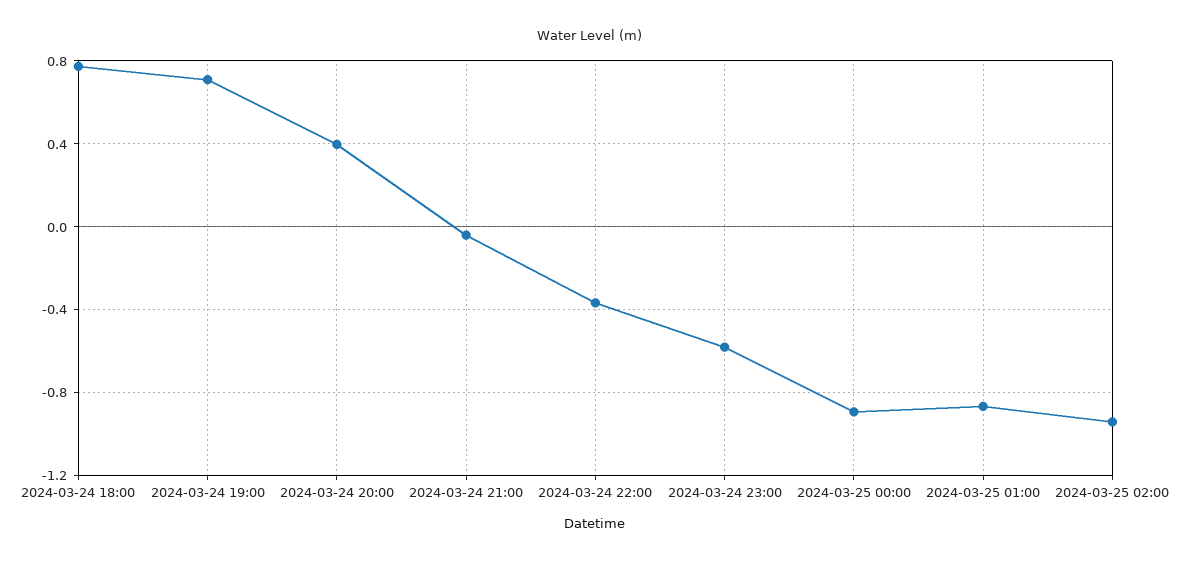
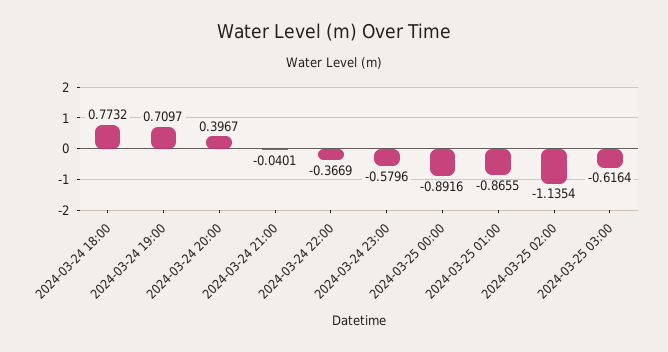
2024-03-25 02:00: -0.95 -> -1.1354
2024-03-25 03:00: none -> -0.6164

